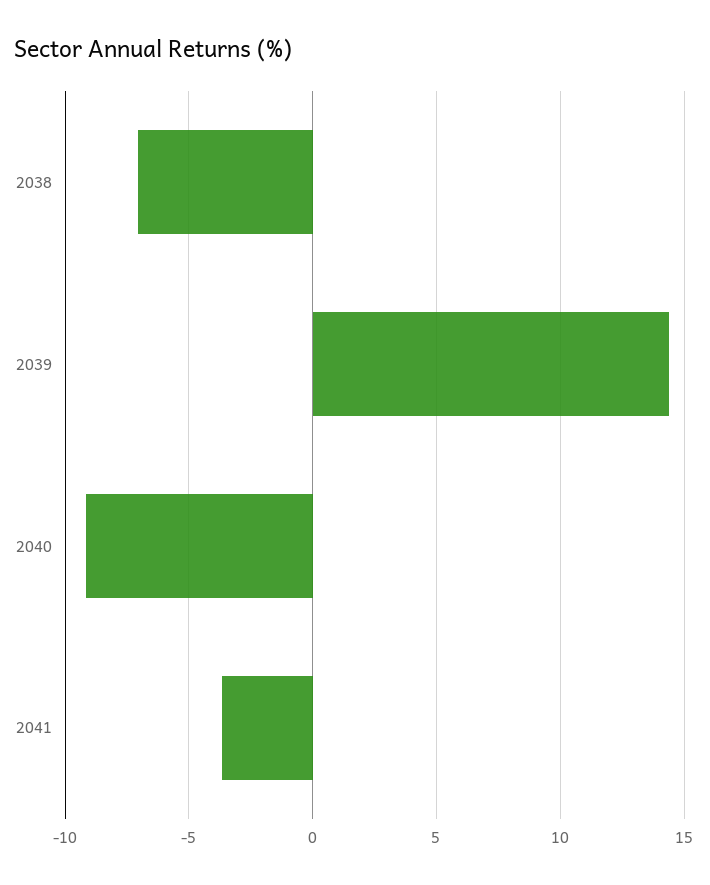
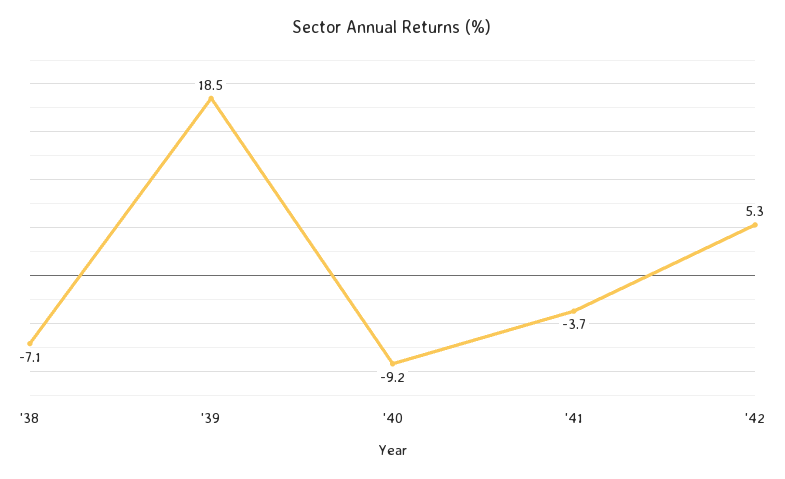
2039: 14.5 -> 18.5
'42: none -> 5.3

